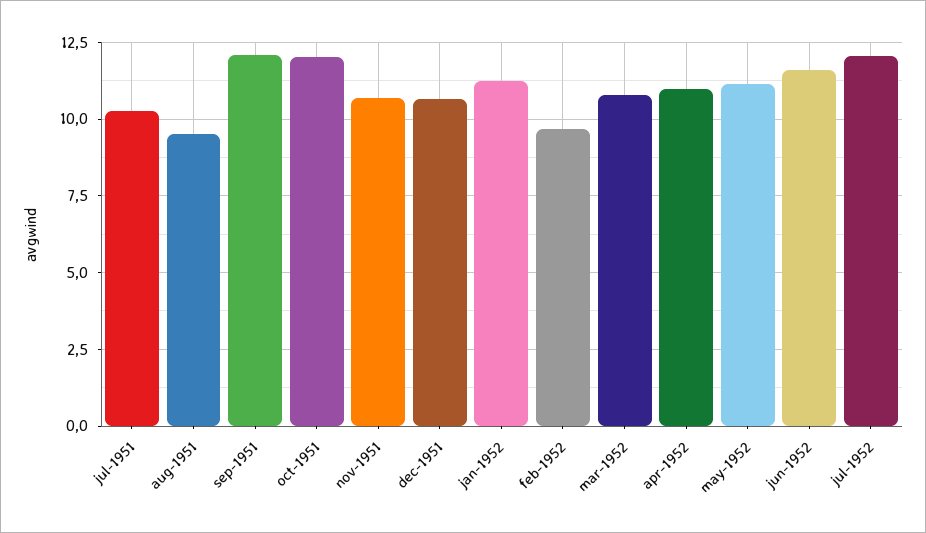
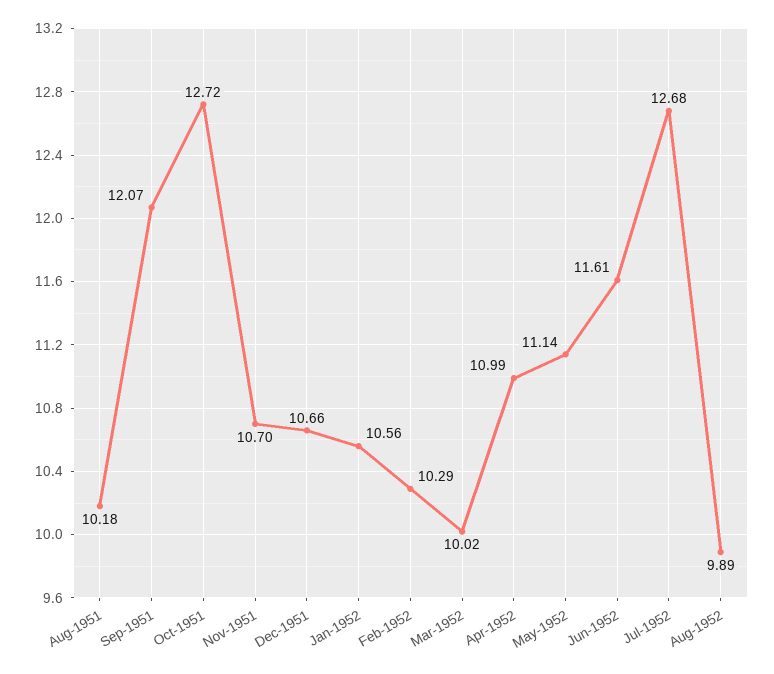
jul-1951: 10.25 -> none
aug-1951: 9.5 -> 10.18
oct-1951: 12 -> 12.72
jan-1952: 11.25 -> 10.56
feb-1952: 9.75 -> 10.29
mar-1952: 10.75 -> 10.02
jul-1952: 12 -> 12.68
Aug-1952: none -> 9.89

